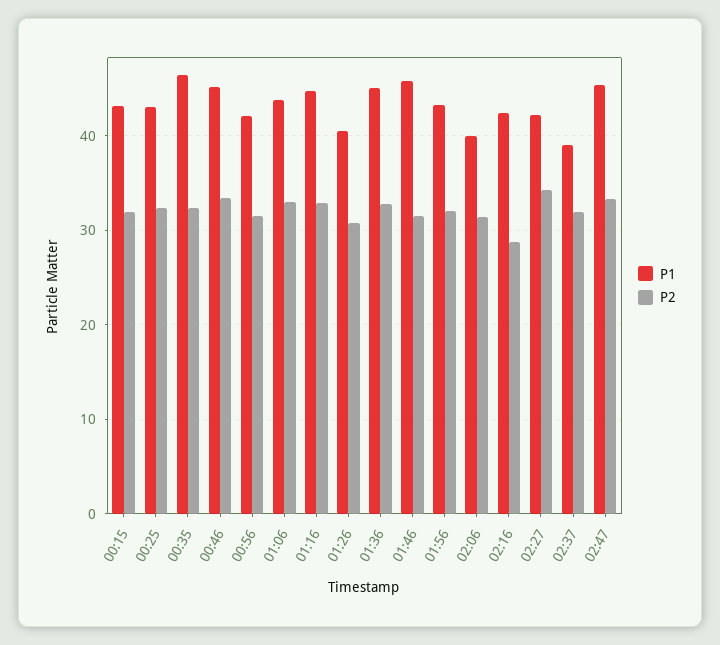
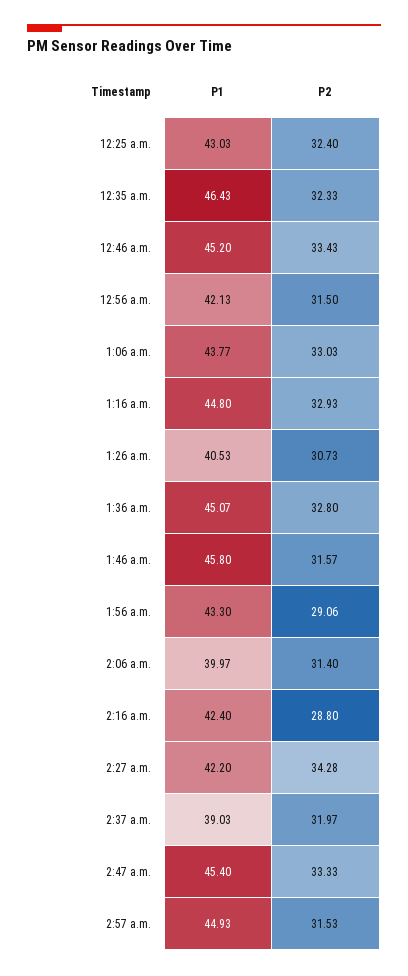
P1, 00:15: 43 -> none
P2, 00:15: 32 -> none
P2, 01:56: 32 -> 29.06
P1, 2:57 a.m.: none -> 44.93
P2, 2:57 a.m.: none -> 31.53

